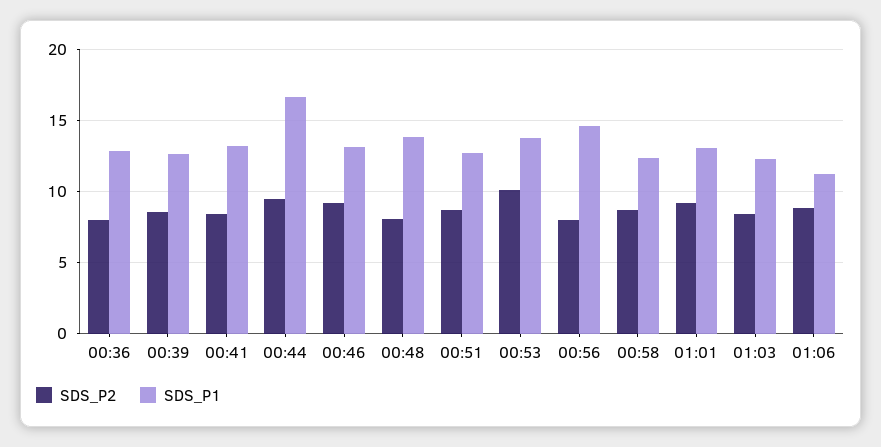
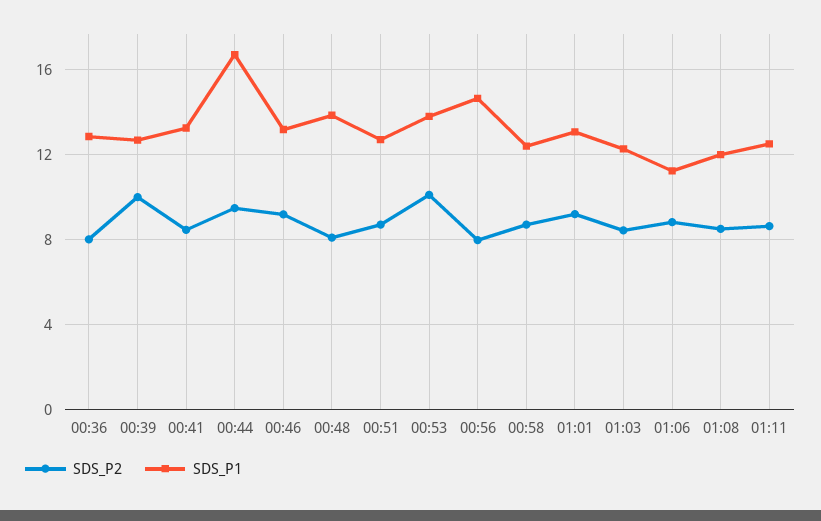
SDS_P2, 00:39: 8.5 -> 10
SDS_P2, 01:08: none -> 8.5
SDS_P1, 01:08: none -> 12
SDS_P2, 01:11: none -> 8.5
SDS_P1, 01:11: none -> 12.5

